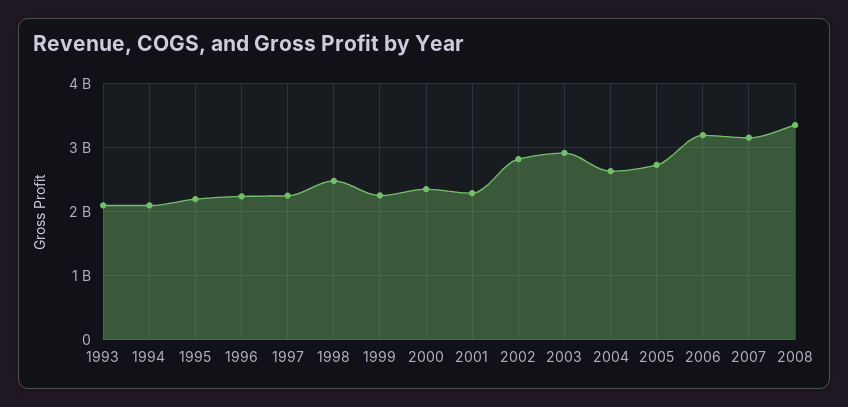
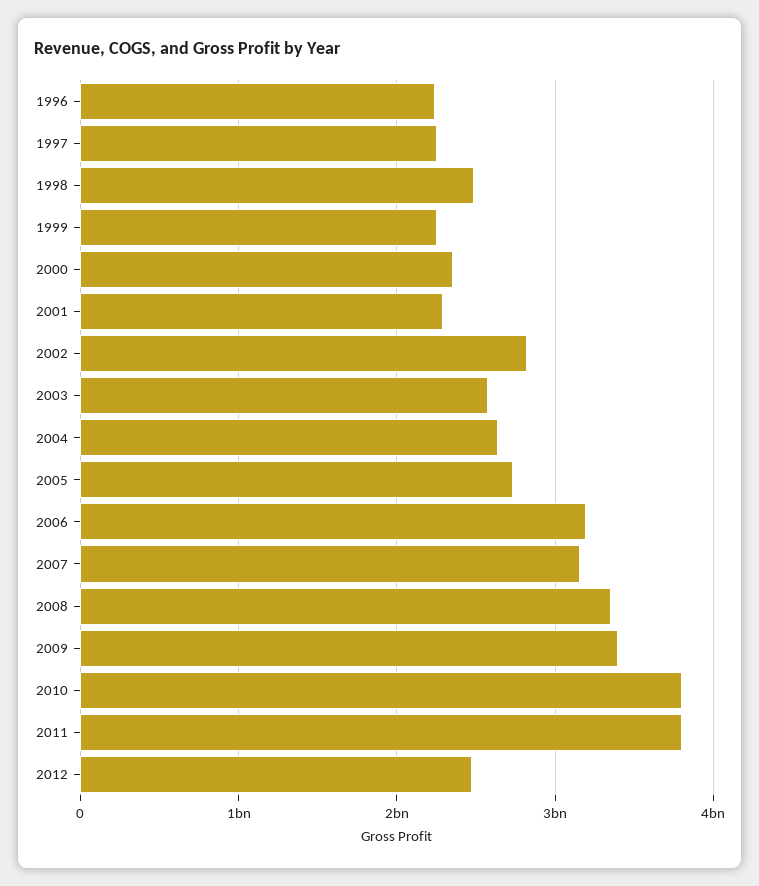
1993: 2100000000 -> none
1994: 2100000000 -> none
1995: 2200000000 -> none
2003: 2900000000 -> 2600000000
2009: none -> 3400000000
2010: none -> 3800000000
2011: none -> 3800000000
2012: none -> 2500000000

